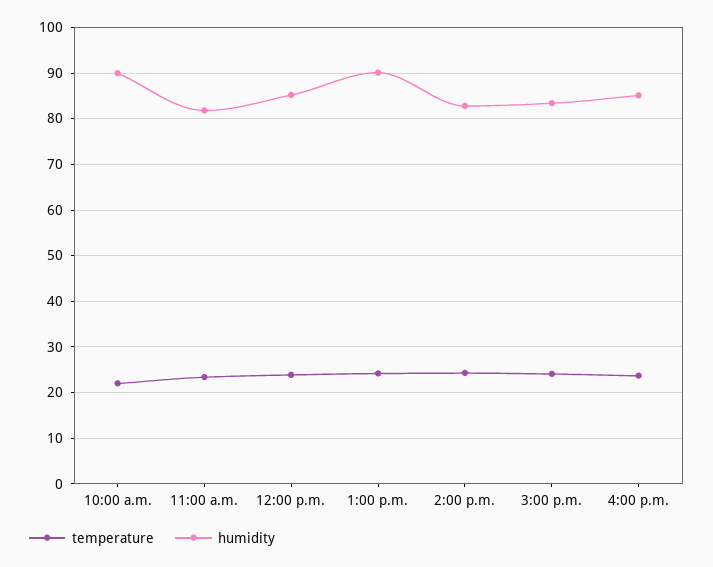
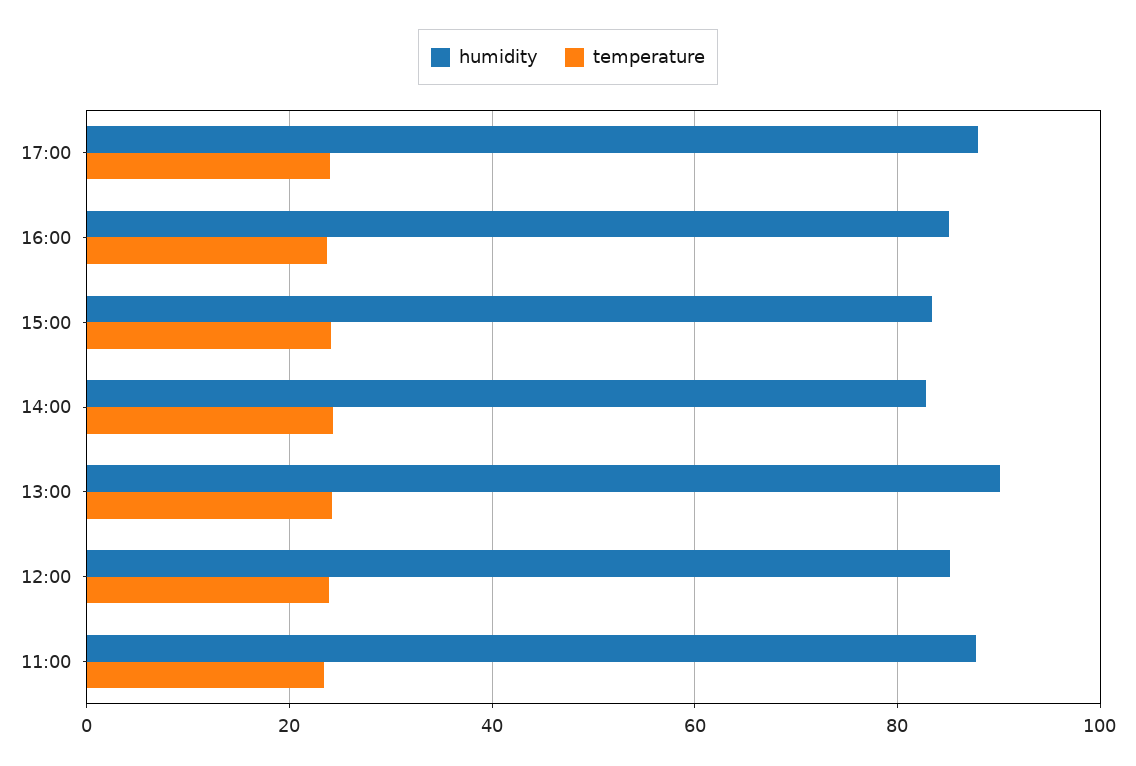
temperature, 10:00 a.m.: 22 -> none
humidity, 10:00 a.m.: 90 -> none
humidity, 11:00 a.m.: 82 -> 88
humidity, 17:00: none -> 88
temperature, 17:00: none -> 24

